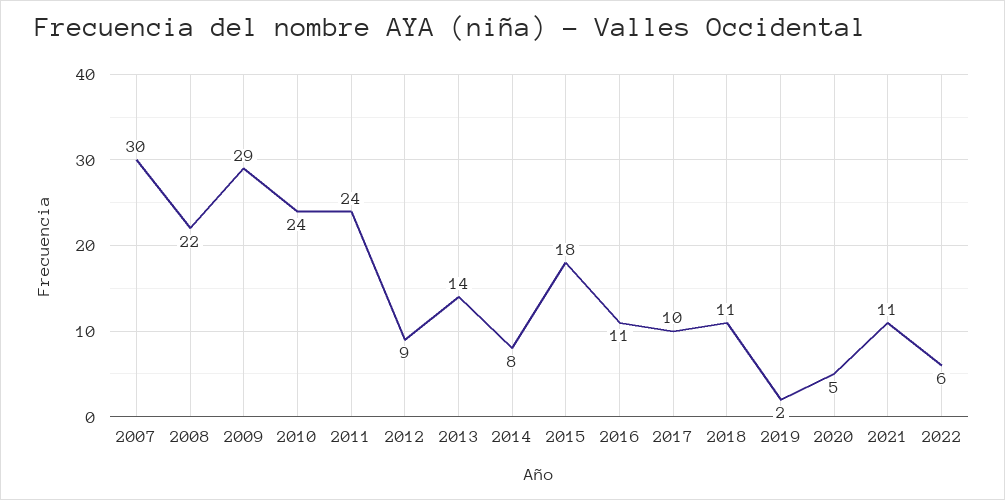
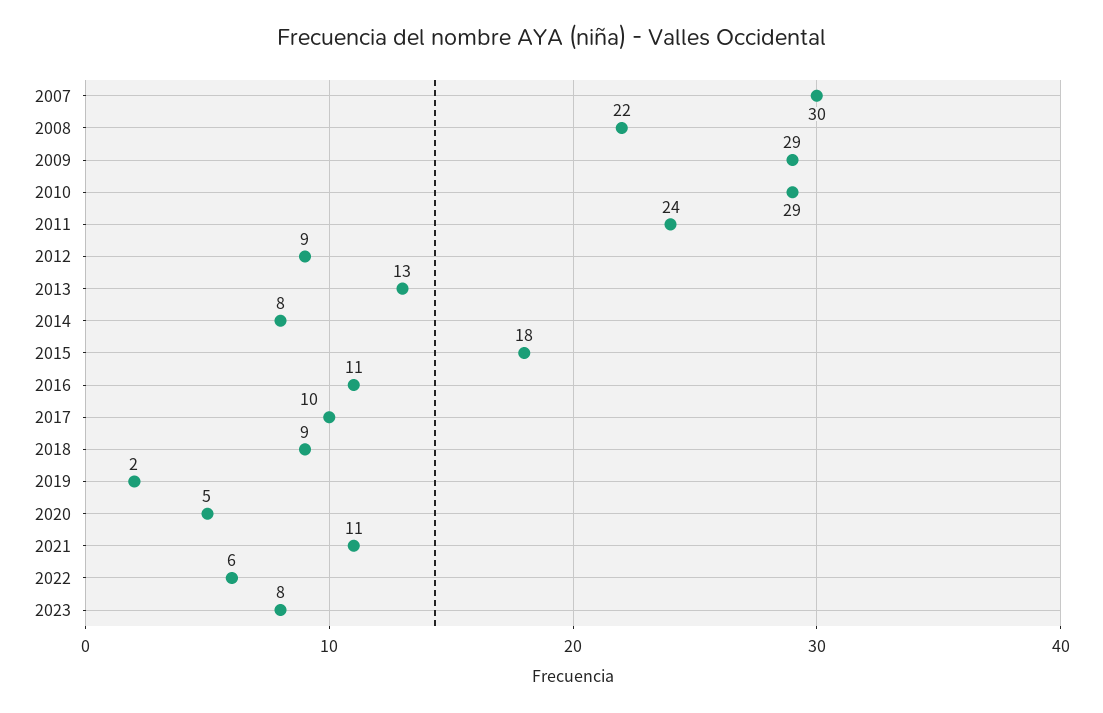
2010: 24 -> 29
2013: 14 -> 13
2018: 11 -> 9
2023: none -> 8

